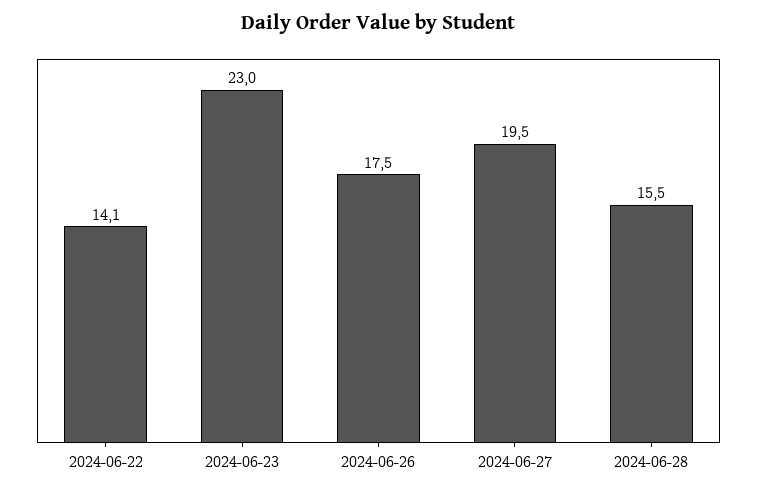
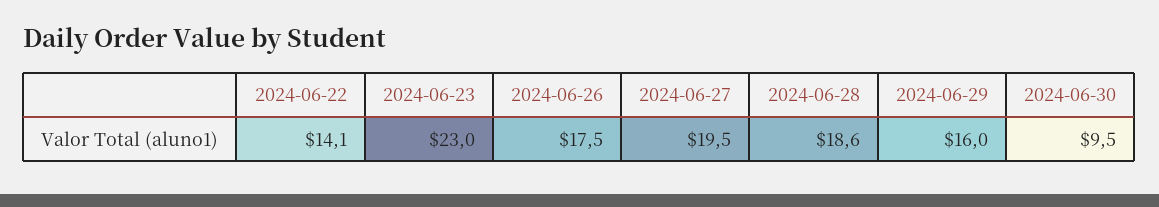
2024-06-28: 15.5 -> 18.6
2024-06-29: none -> 16
2024-06-30: none -> 9.5

